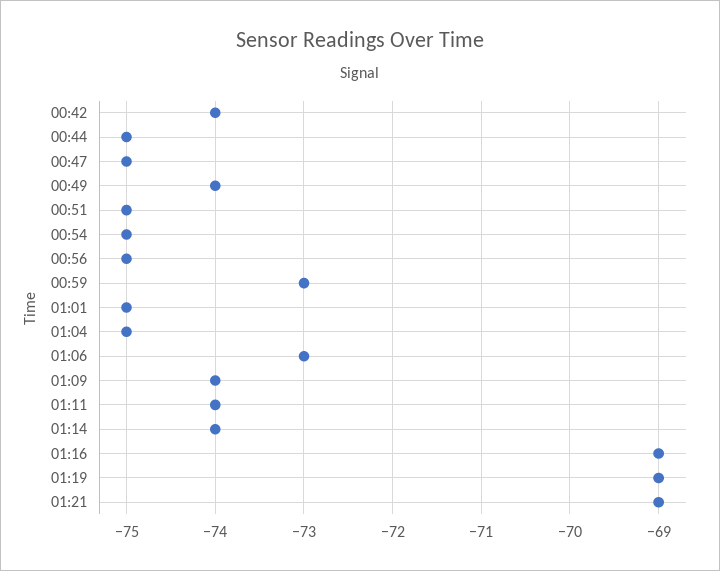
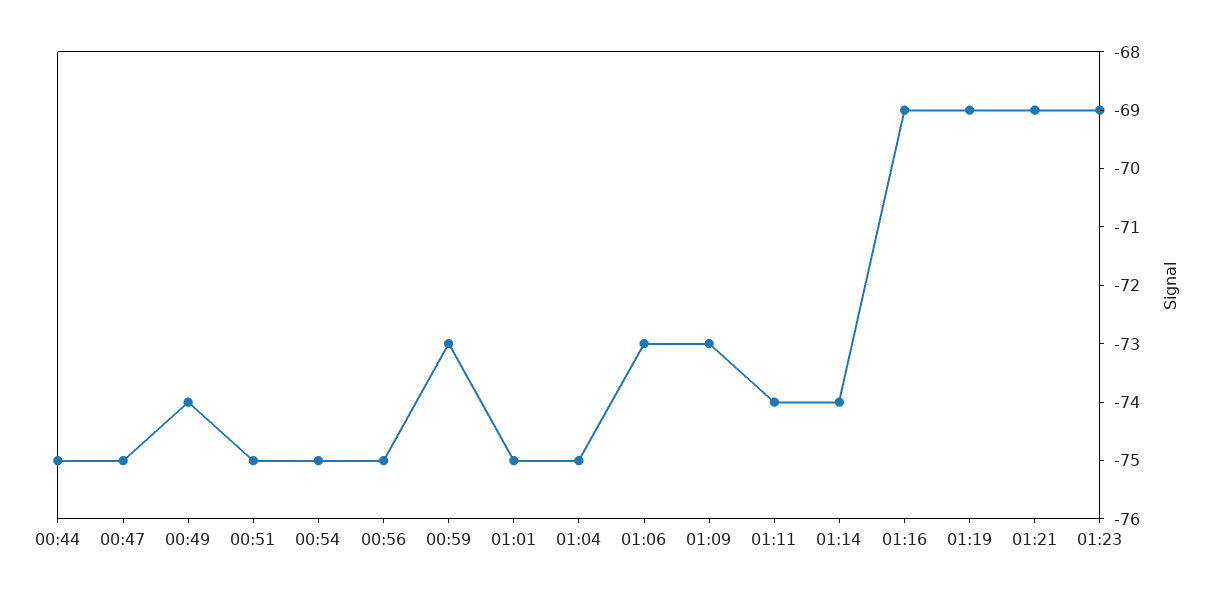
00:42: -74 -> none
01:09: -74 -> -73
01:23: none -> -69

